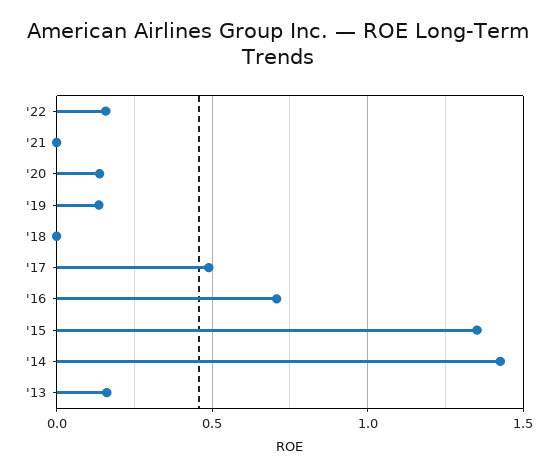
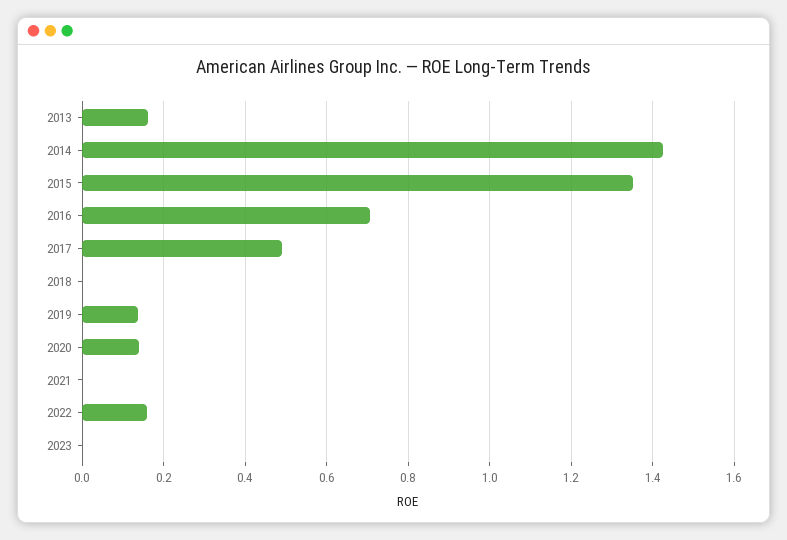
2023: none -> 0

